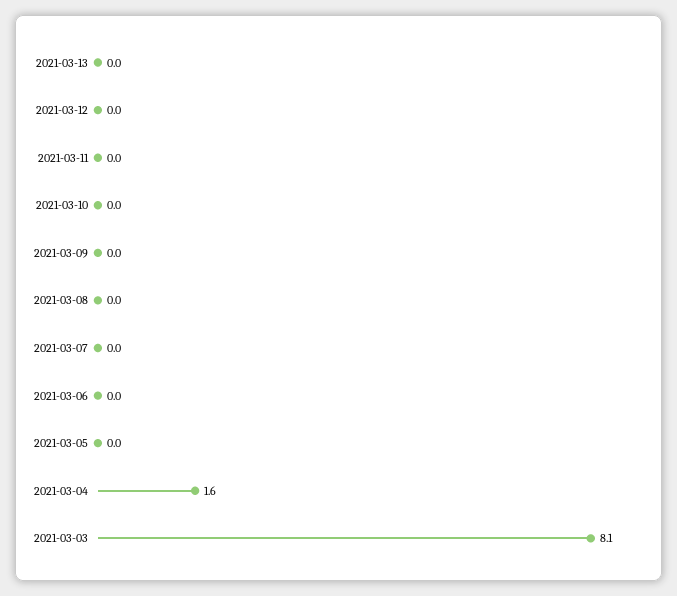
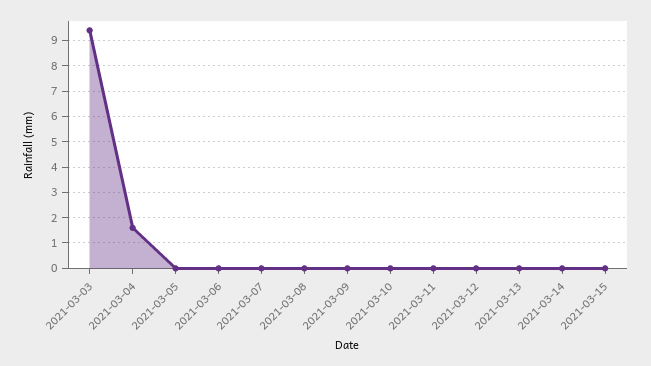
2021-03-03: 8.1 -> 9.5
2021-03-14: none -> 0
2021-03-15: none -> 0

